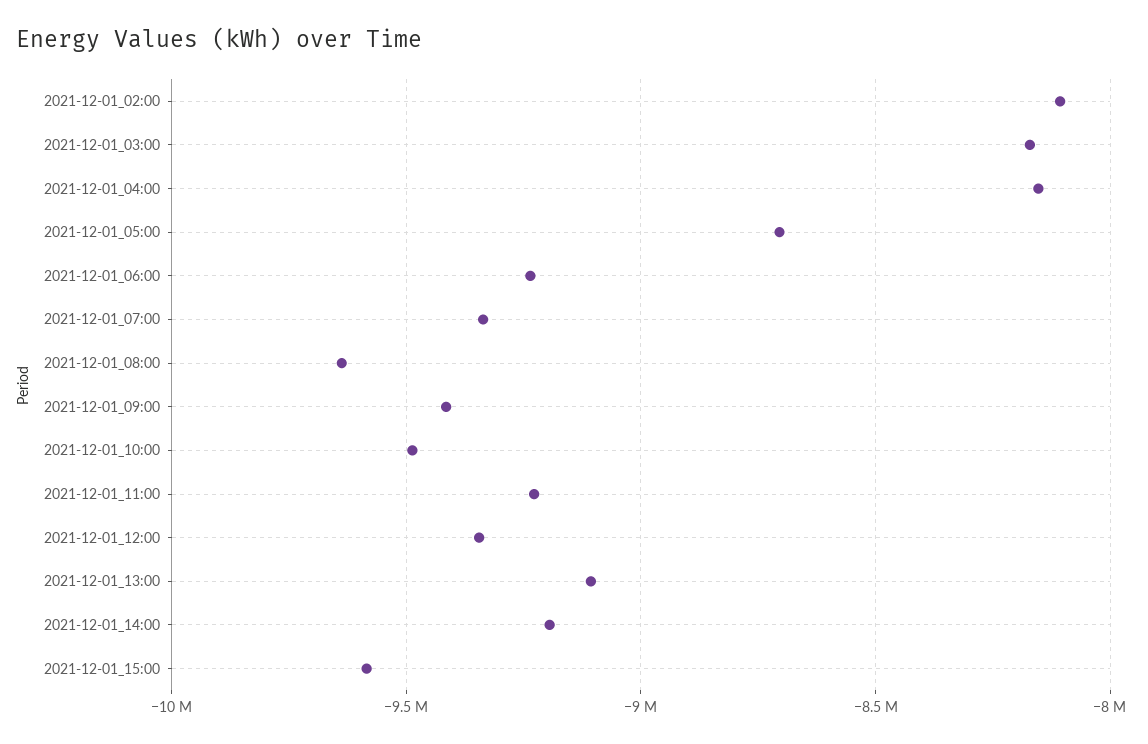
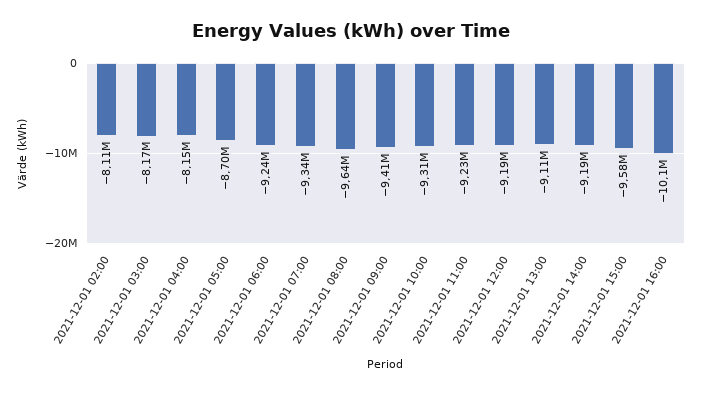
2021-12-01_10:00: -9500000 -> -9310000
2021-12-01_12:00: -9350000 -> -9190000
2021-12-01 16:00: none -> -10100000

